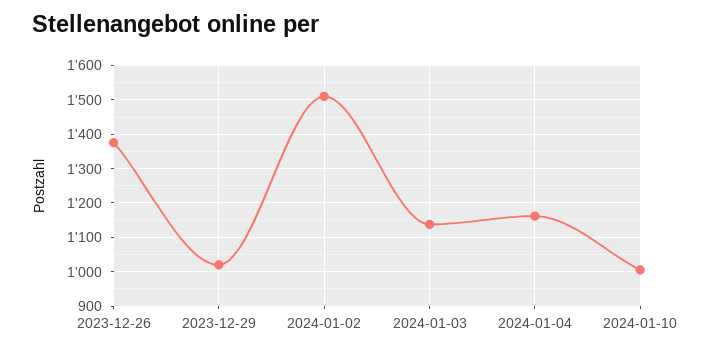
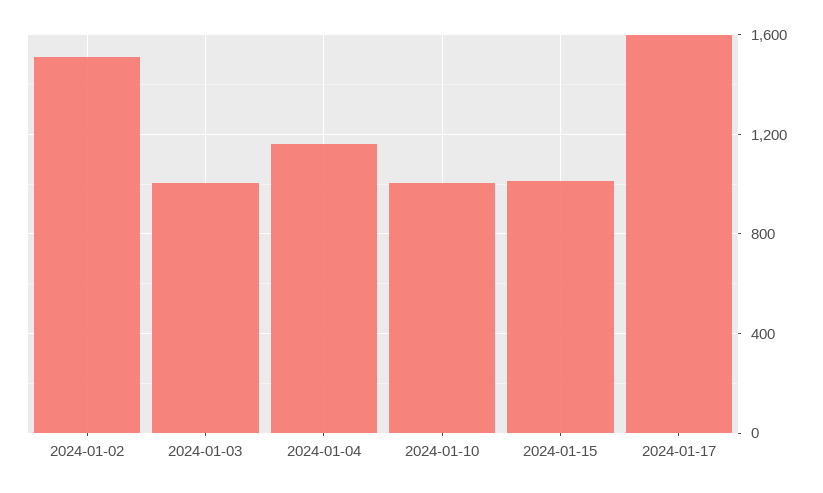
2023-12-26: 1380 -> none
2023-12-29: 1020 -> none
2024-01-03: 1140 -> 1000
2024-01-15: none -> 1000
2024-01-17: none -> 1600

